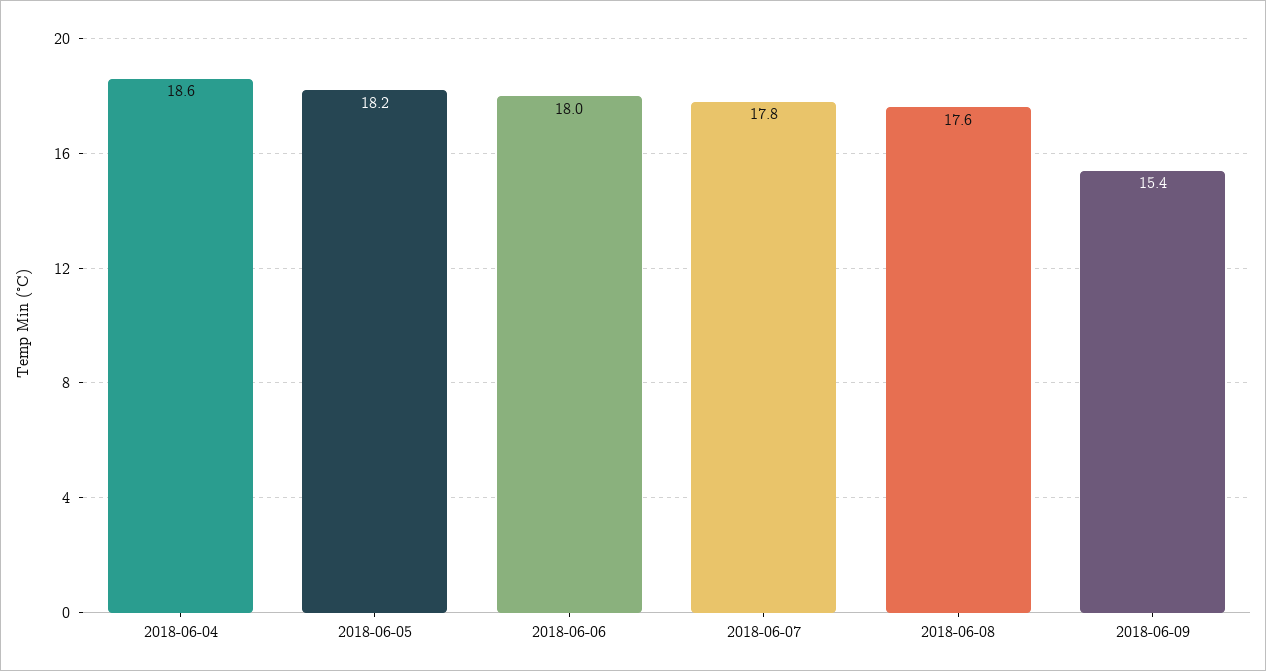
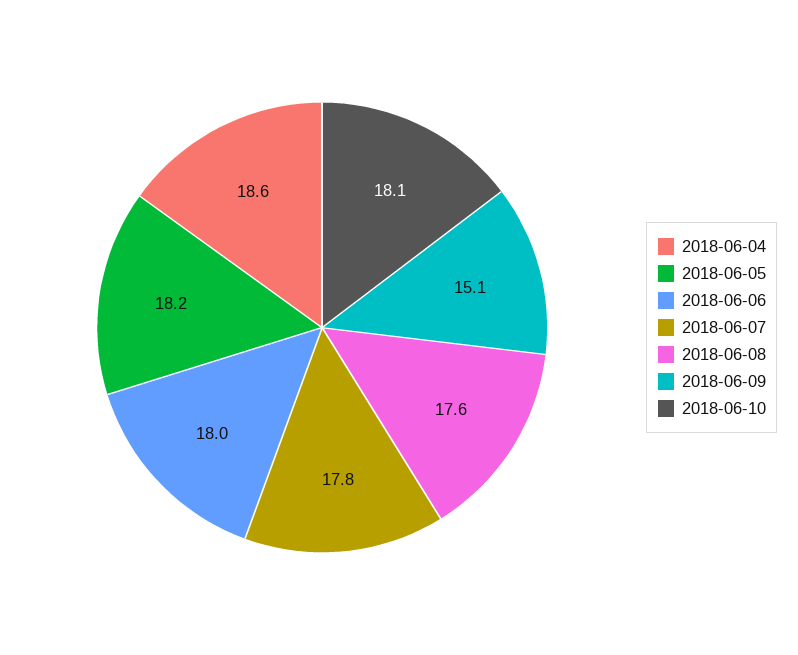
2018-06-09: 15.4 -> 15.1
2018-06-10: none -> 18.1

